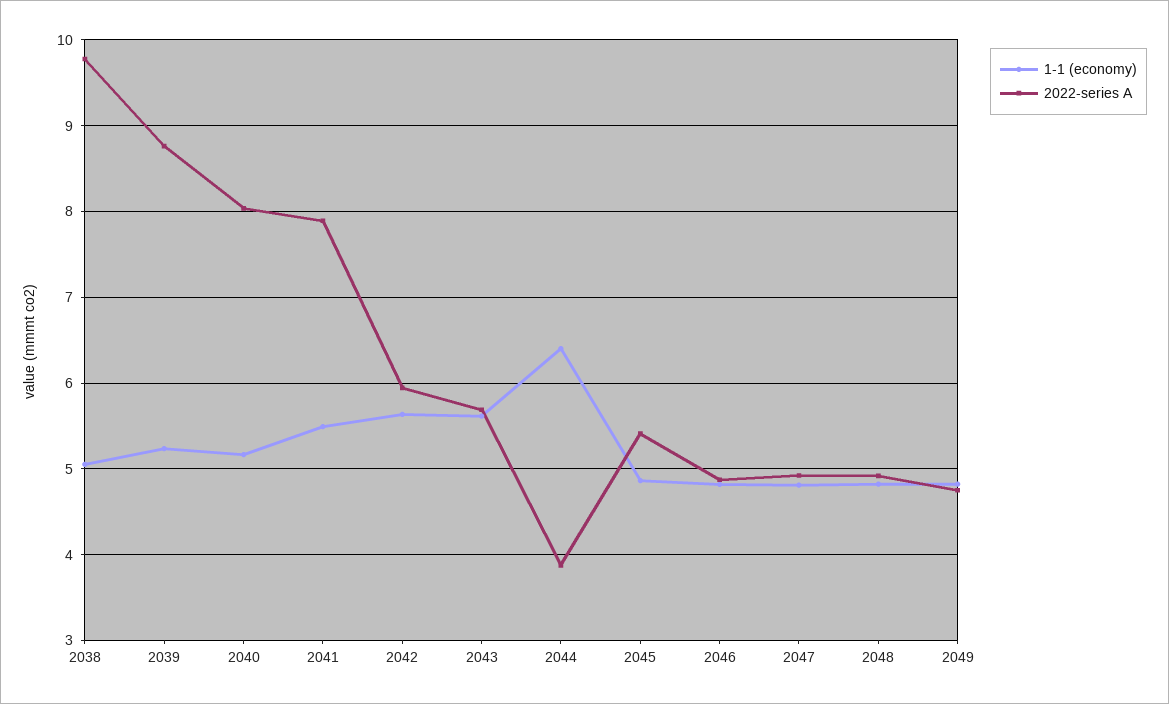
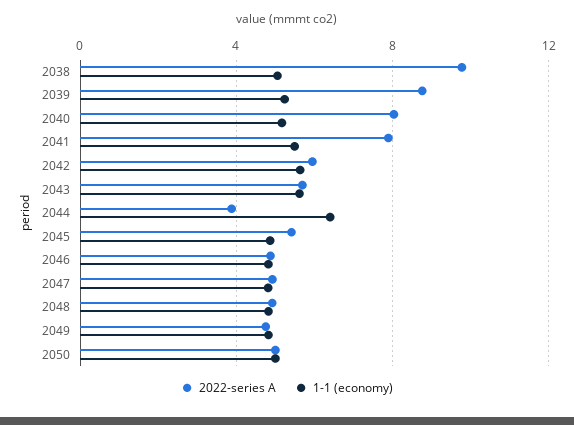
2022-series A, 2050: none -> 5
1-1 (economy), 2050: none -> 5

